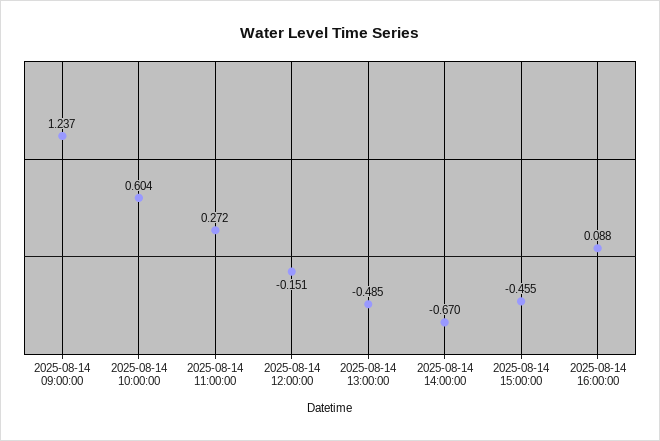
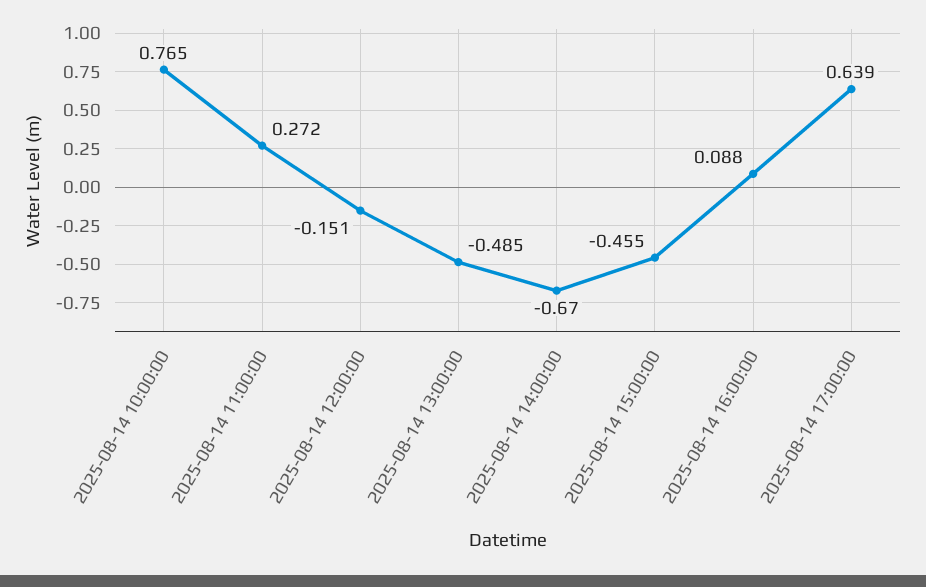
2025-08-14 09:00:00: 1.237 -> none
2025-08-14 10:00:00: 0.604 -> 0.765
2025-08-14 17:00:00: none -> 0.639

